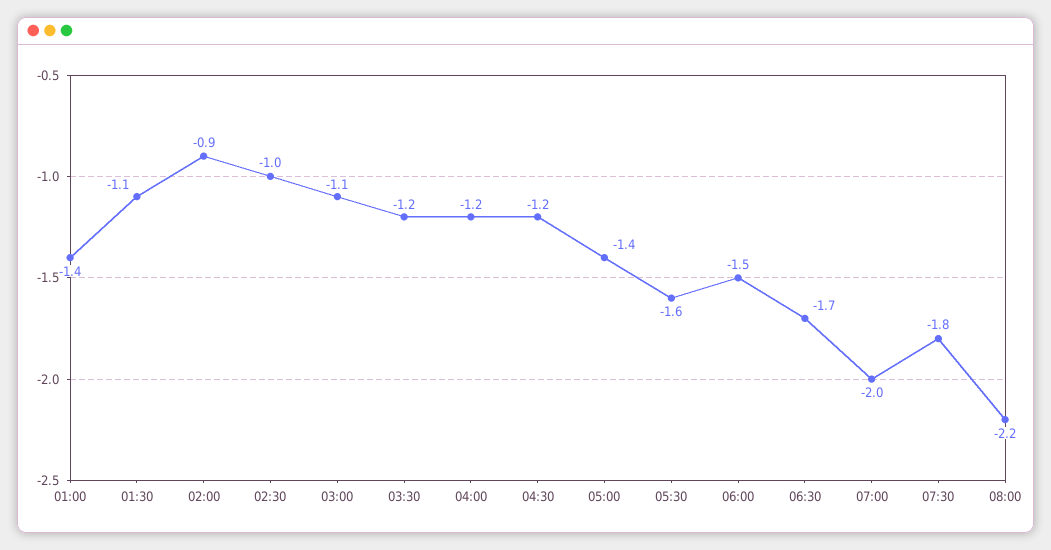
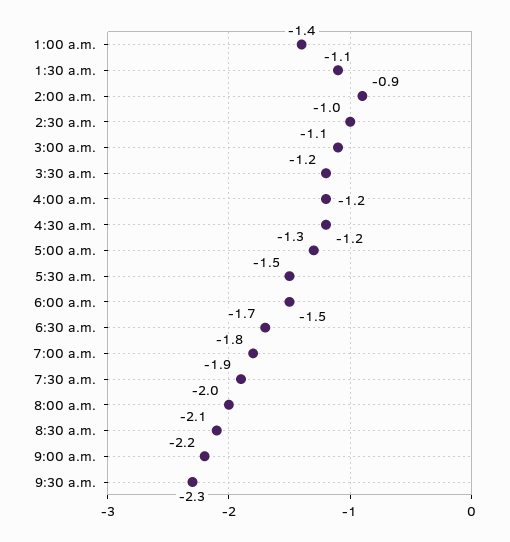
05:00: -1.4 -> -1.3
05:30: -1.6 -> -1.5
07:00: -2 -> -1.8
07:30: -1.8 -> -1.9
08:00: -2.2 -> -2
8:30 a.m.: none -> -2.1
9:00 a.m.: none -> -2.2
9:30 a.m.: none -> -2.3

